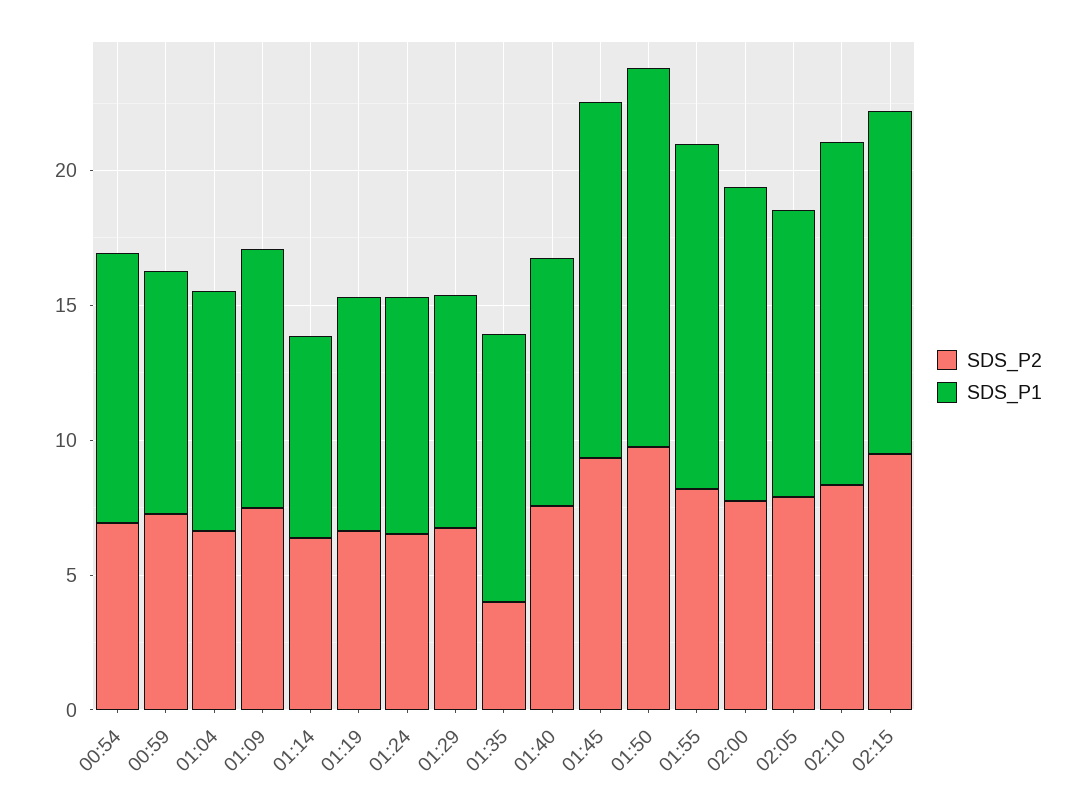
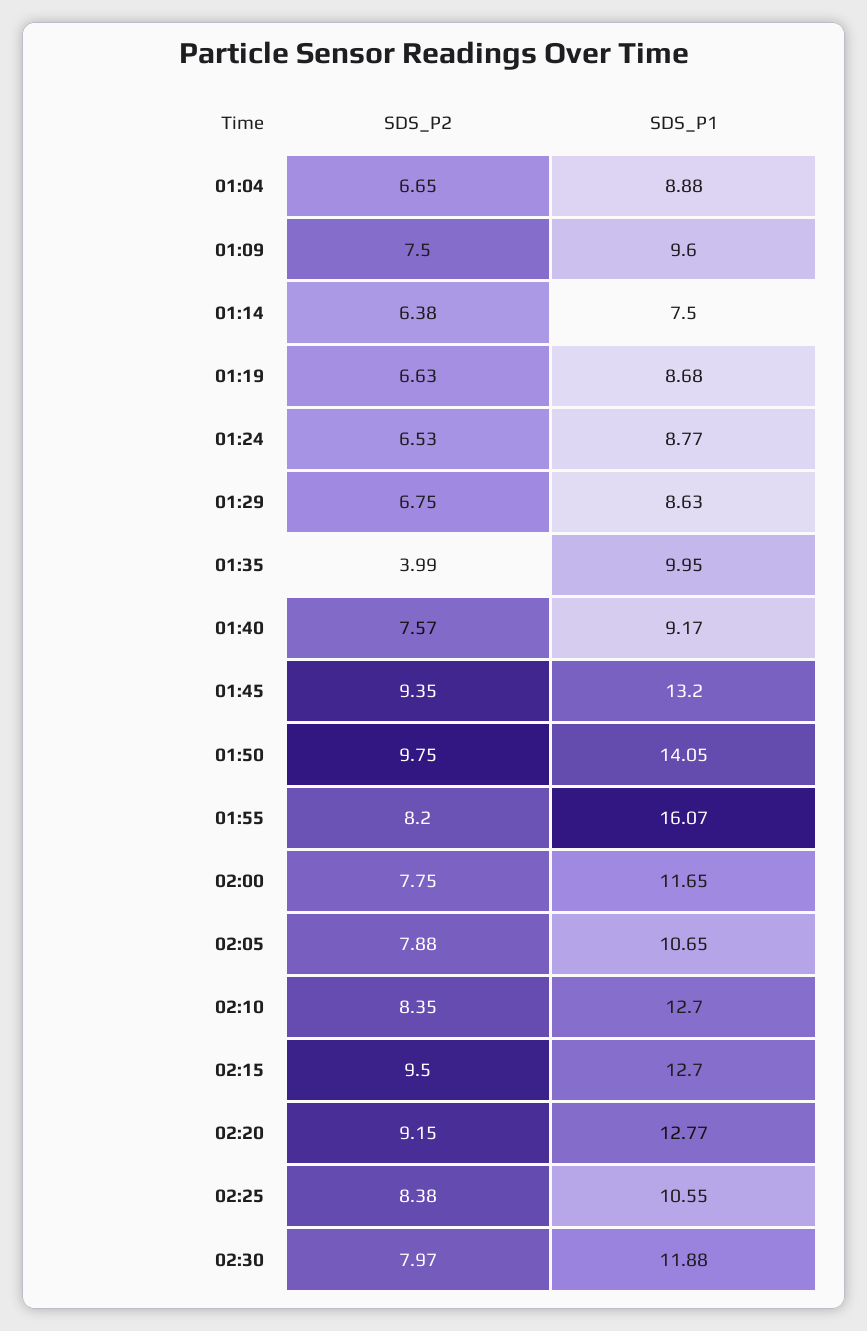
SDS_P2, 00:54: 7 -> none
SDS_P1, 00:54: 10 -> none
SDS_P2, 00:59: 7 -> none
SDS_P1, 00:59: 9 -> none
SDS_P1, 01:55: 13 -> 16.07
SDS_P2, 02:20: none -> 9.15
SDS_P1, 02:20: none -> 12.77
SDS_P2, 02:25: none -> 8.38
SDS_P1, 02:25: none -> 10.55
SDS_P2, 02:30: none -> 7.97
SDS_P1, 02:30: none -> 11.88

